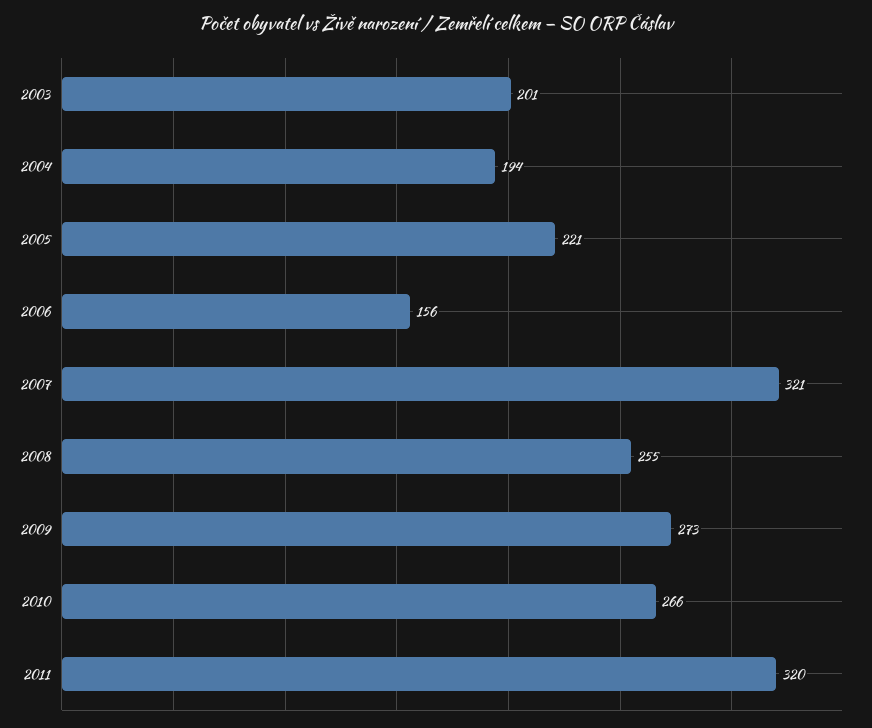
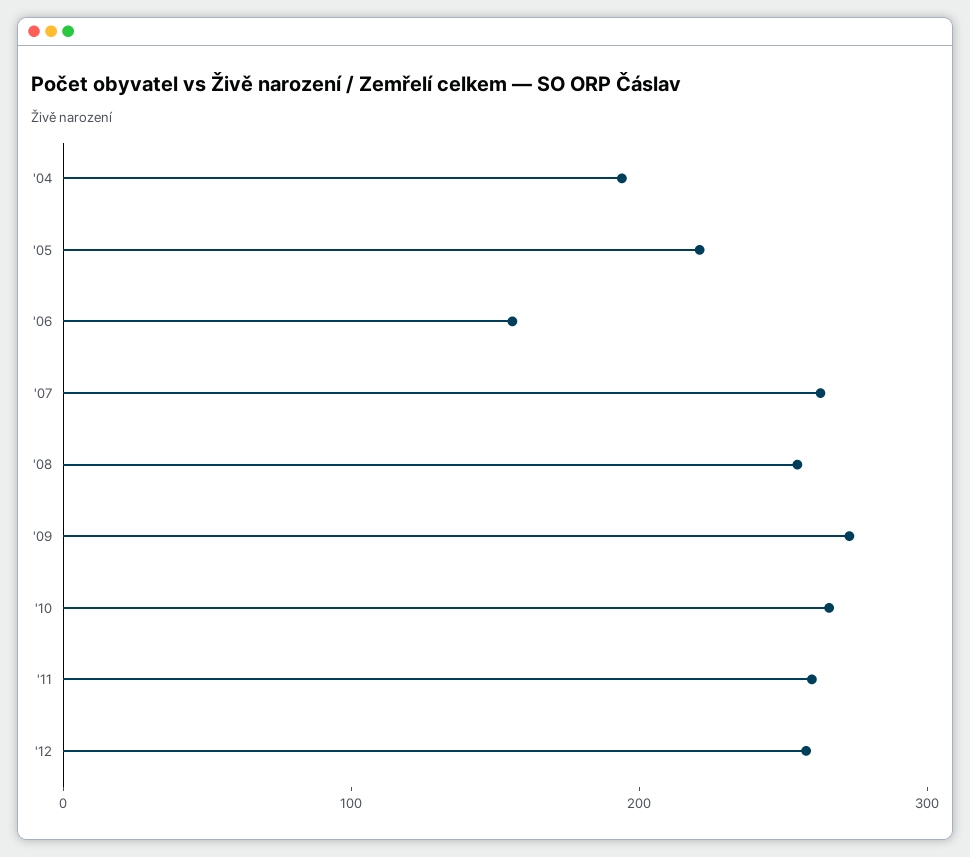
2003: 201 -> none
2007: 321 -> 260
2011: 320 -> 260
'12: none -> 260

